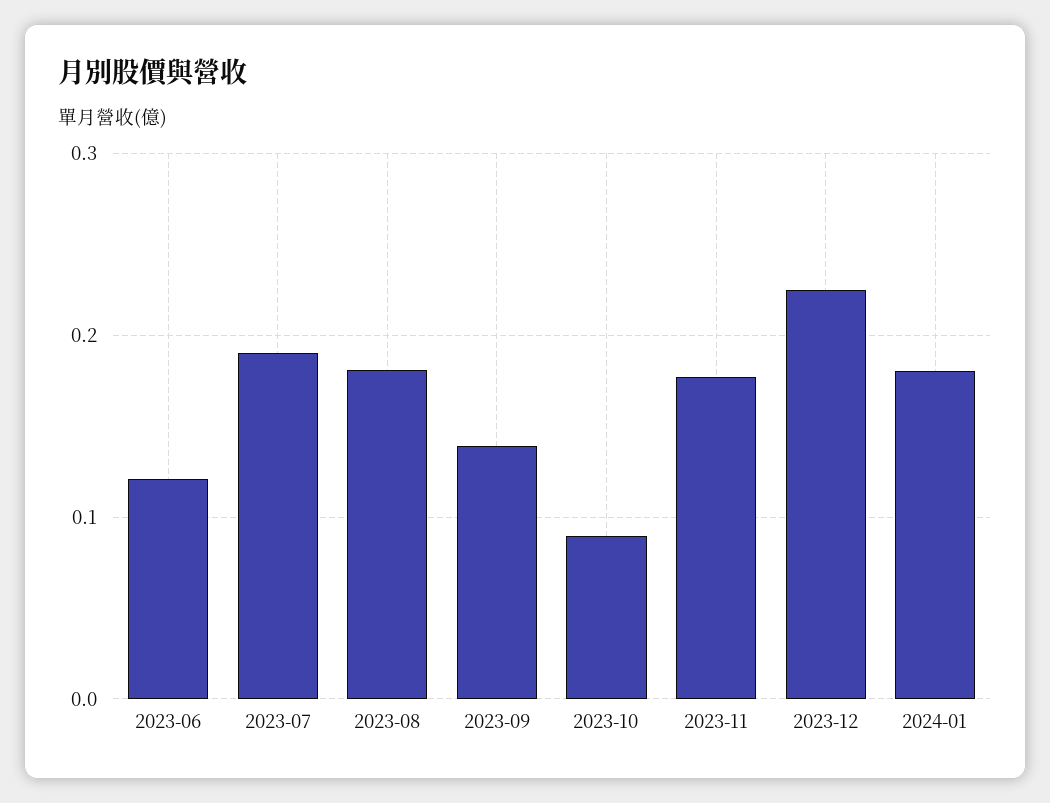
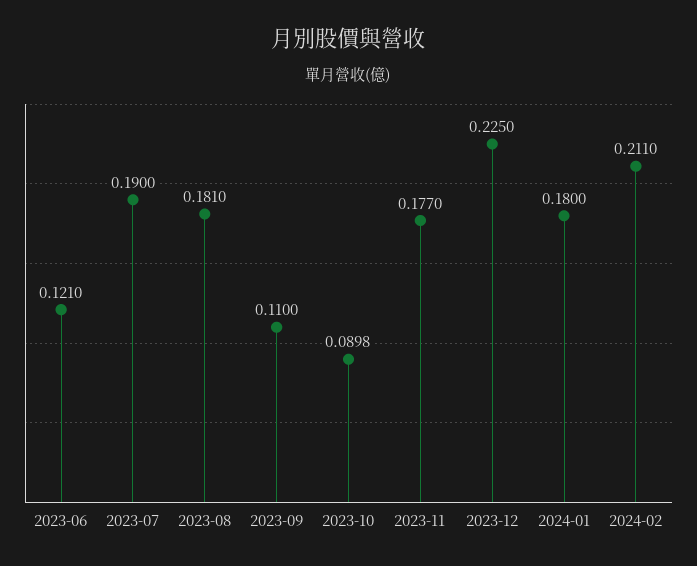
2023-09: 0.14 -> 0.11
2024-02: none -> 0.211

